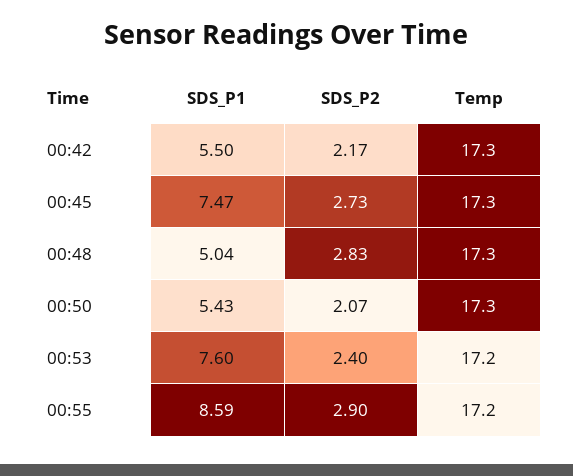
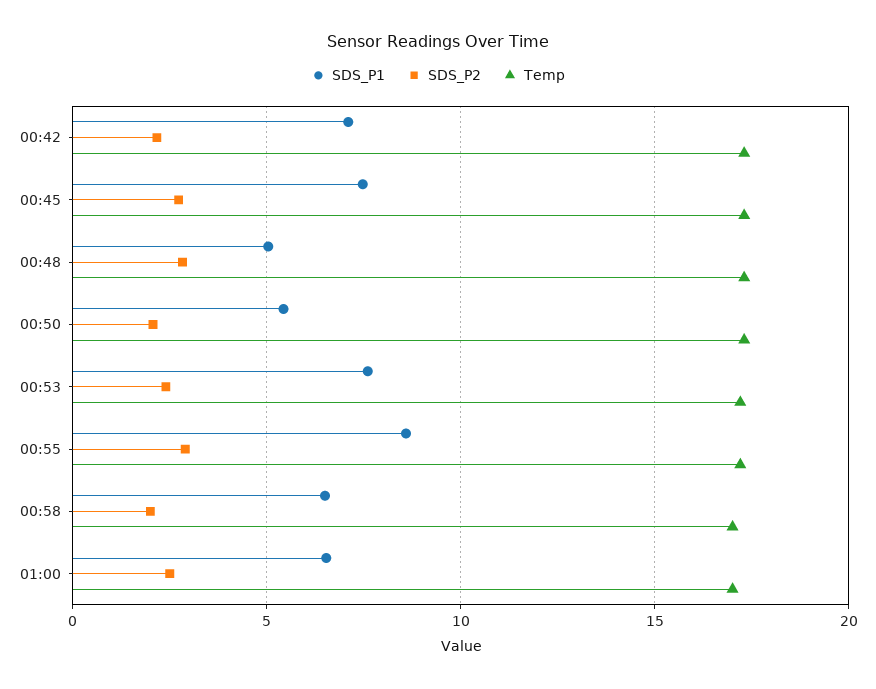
SDS_P1, 00:42: 5.5 -> 7
SDS_P1, 00:58: none -> 6.5
SDS_P2, 00:58: none -> 2
Temp, 00:58: none -> 17
SDS_P1, 01:00: none -> 6.5
SDS_P2, 01:00: none -> 2.5
Temp, 01:00: none -> 17

